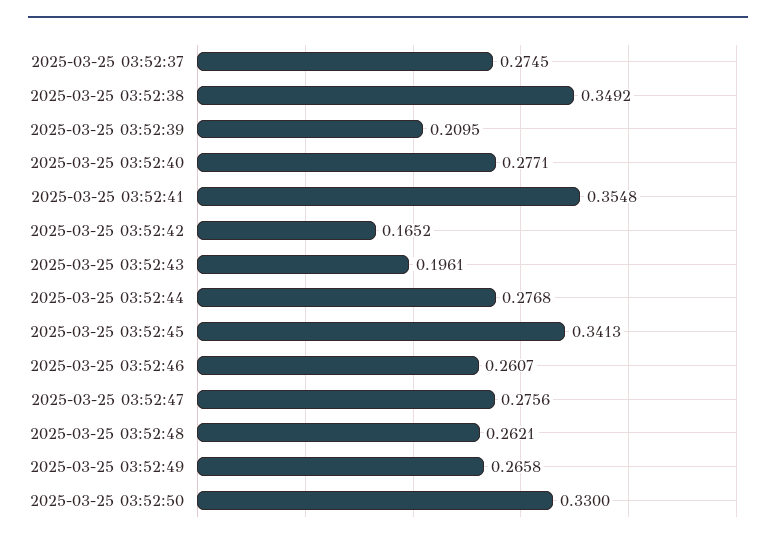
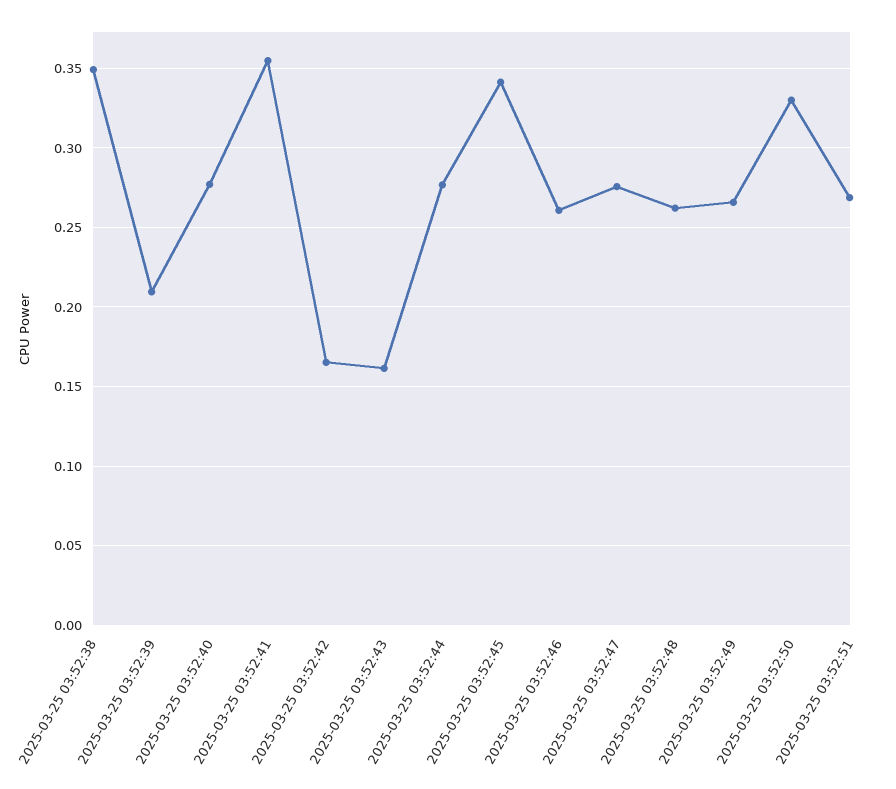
2025-03-25 03:52:37: 0.2745 -> none
2025-03-25 03:52:43: 0.1961 -> 0.16
2025-03-25 03:52:51: none -> 0.27

